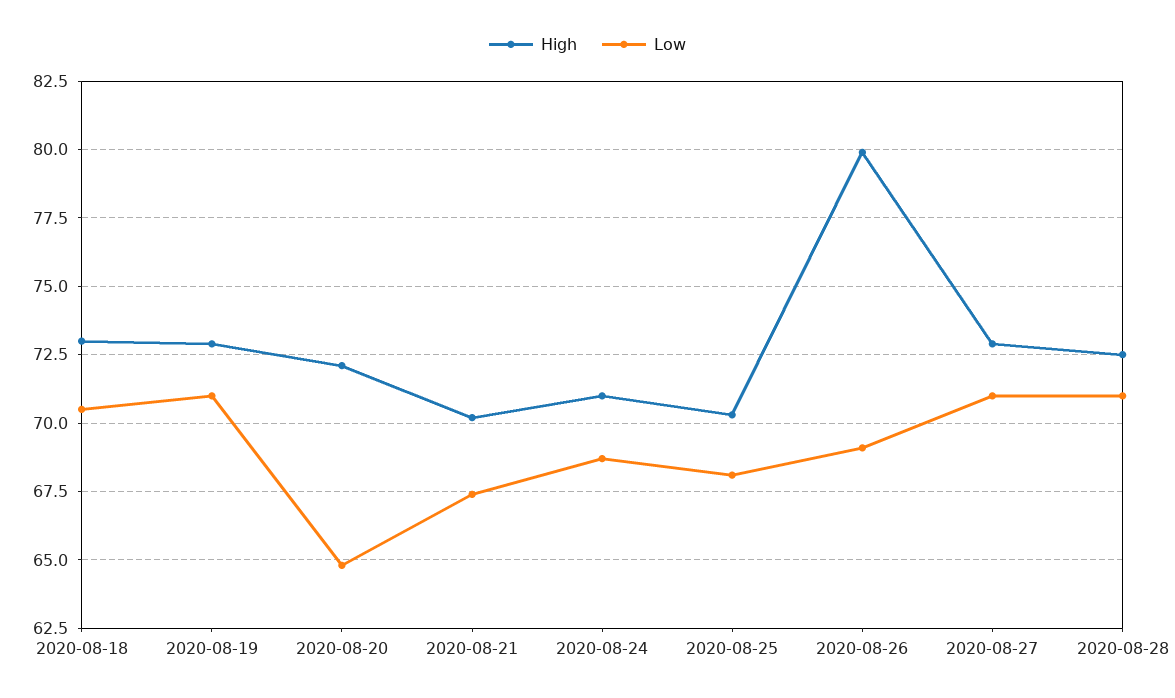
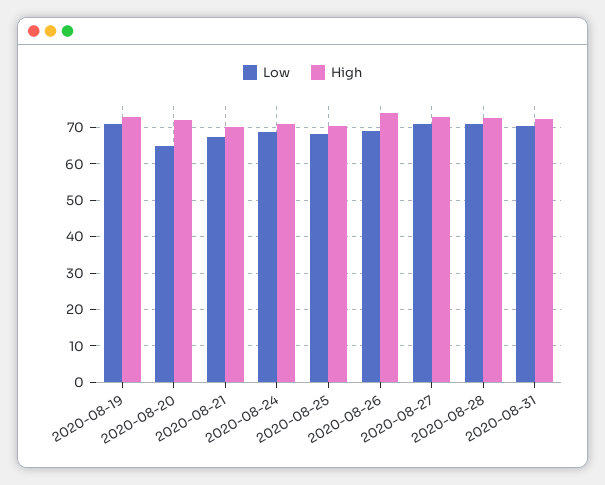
High, 2020-08-18: 73 -> none
Low, 2020-08-18: 70.5 -> none
High, 2020-08-26: 80 -> 74
Low, 2020-08-31: none -> 70
High, 2020-08-31: none -> 72

